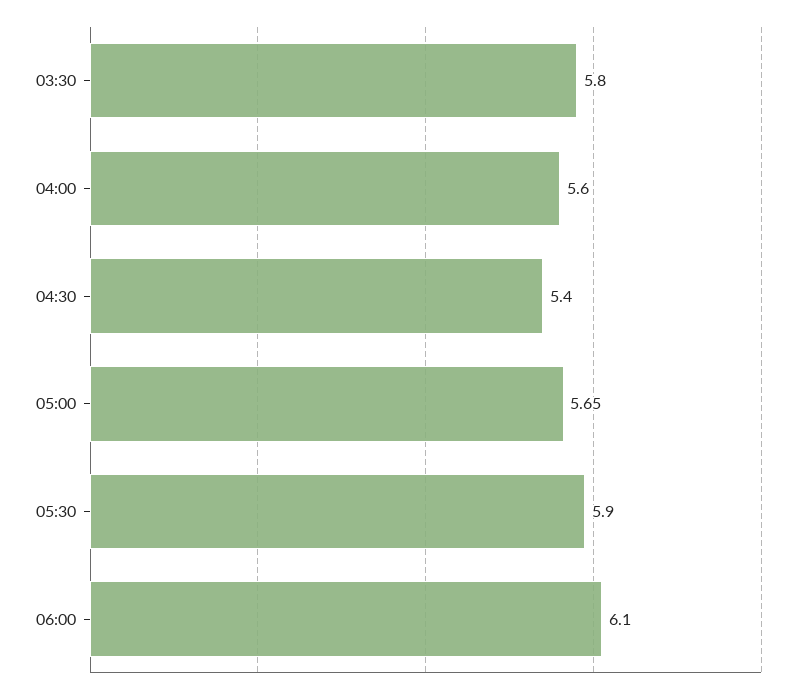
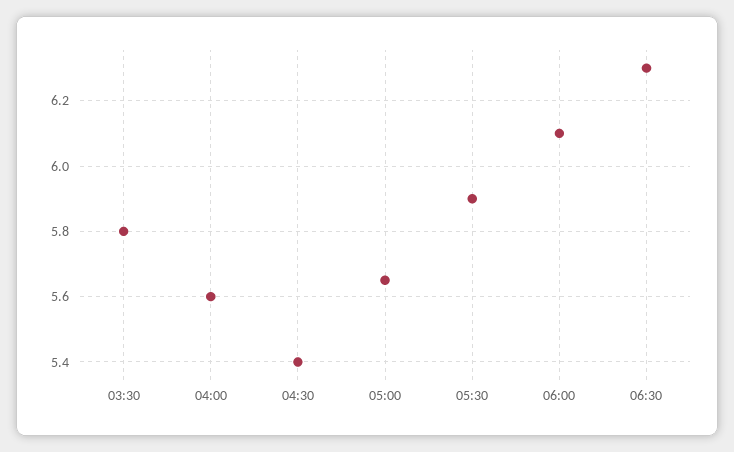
06:30: none -> 6.3

